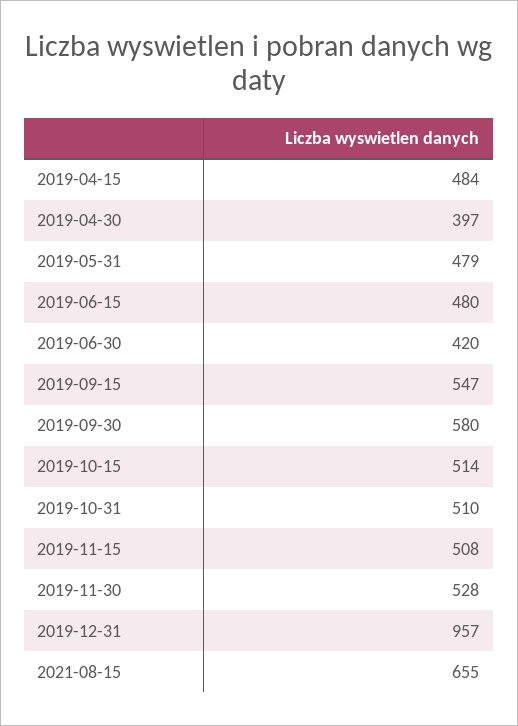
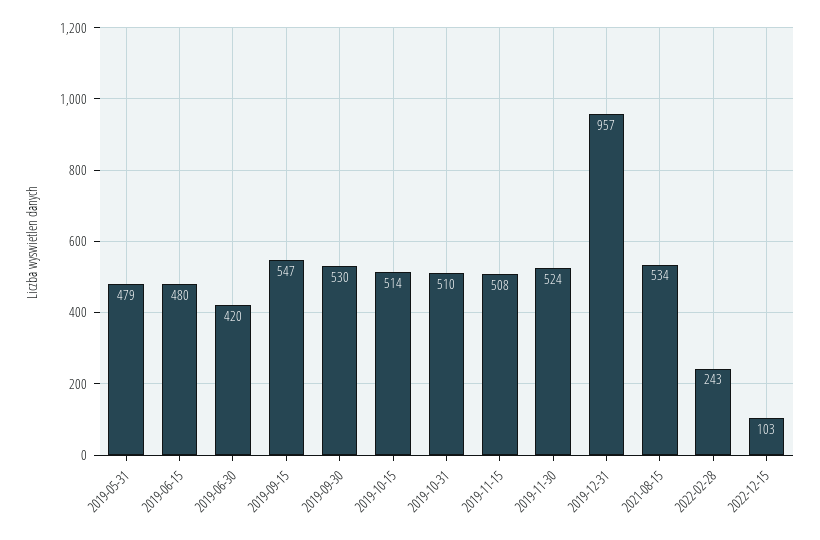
2019-04-15: 484 -> none
2019-04-30: 397 -> none
2019-09-30: 580 -> 530
2019-11-30: 528 -> 524
2021-08-15: 655 -> 534
2022-02-28: none -> 243
2022-12-15: none -> 103

